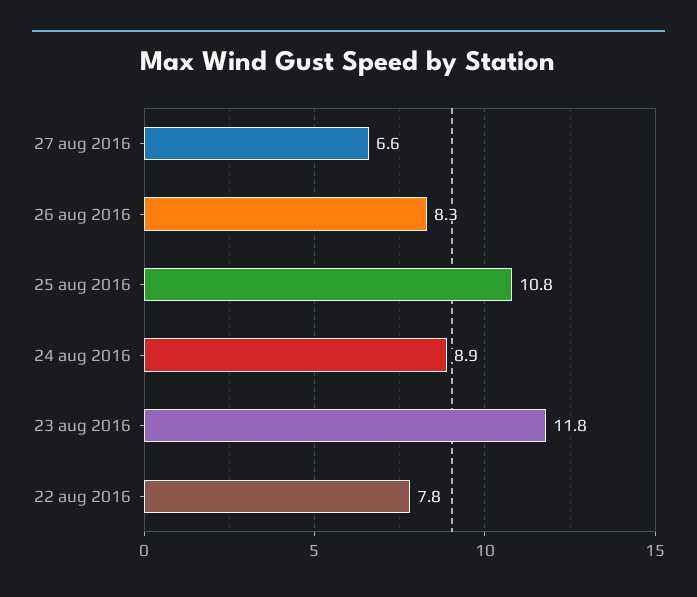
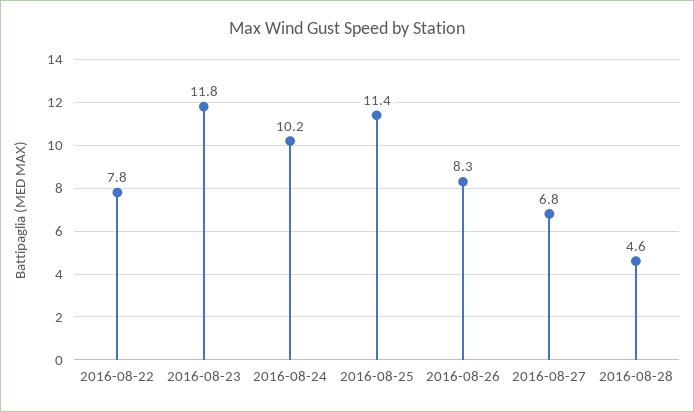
27 aug 2016: 6.6 -> 6.8
25 aug 2016: 10.8 -> 11.4
24 aug 2016: 8.9 -> 10.2
2016-08-28: none -> 4.6

